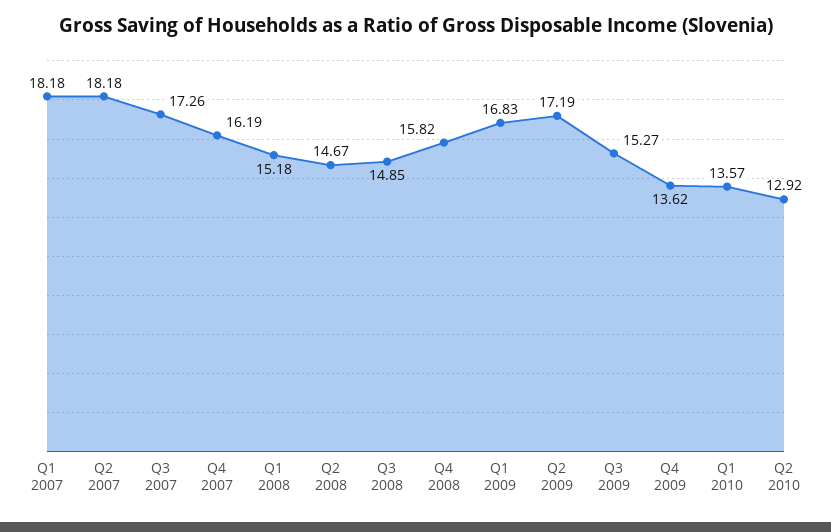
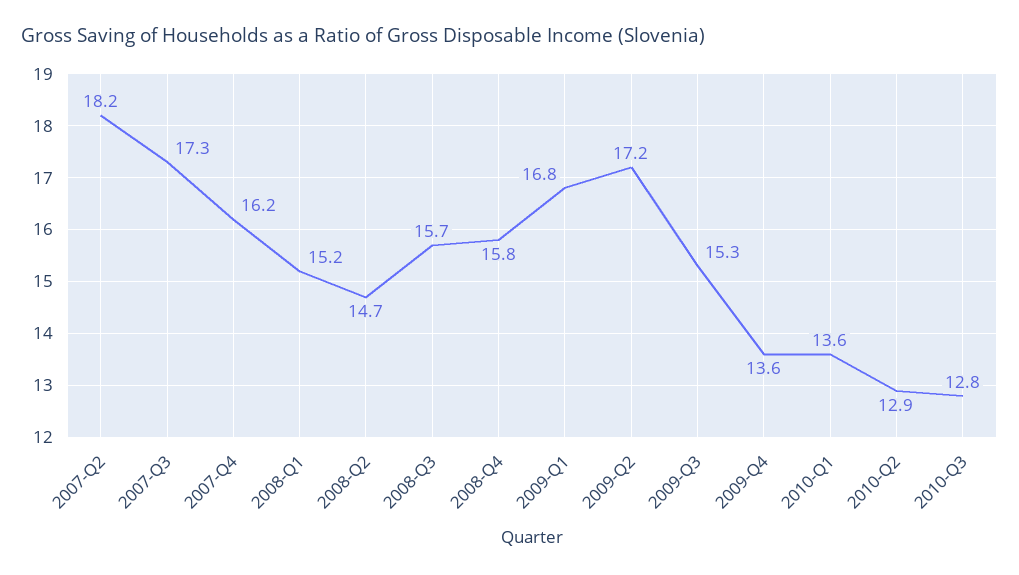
Q1 2007: 18.18 -> none
Q3 2008: 14.85 -> 15.7
2010-Q3: none -> 12.8

